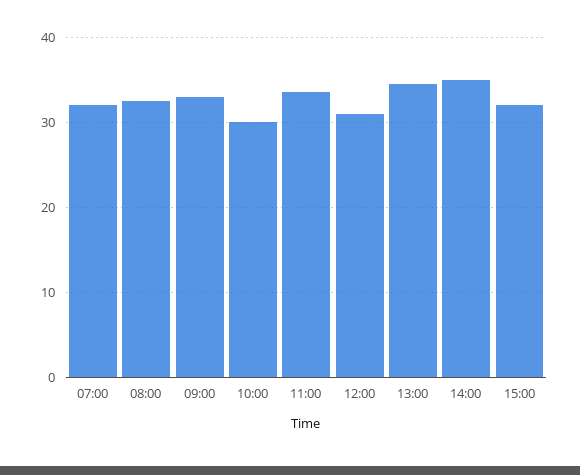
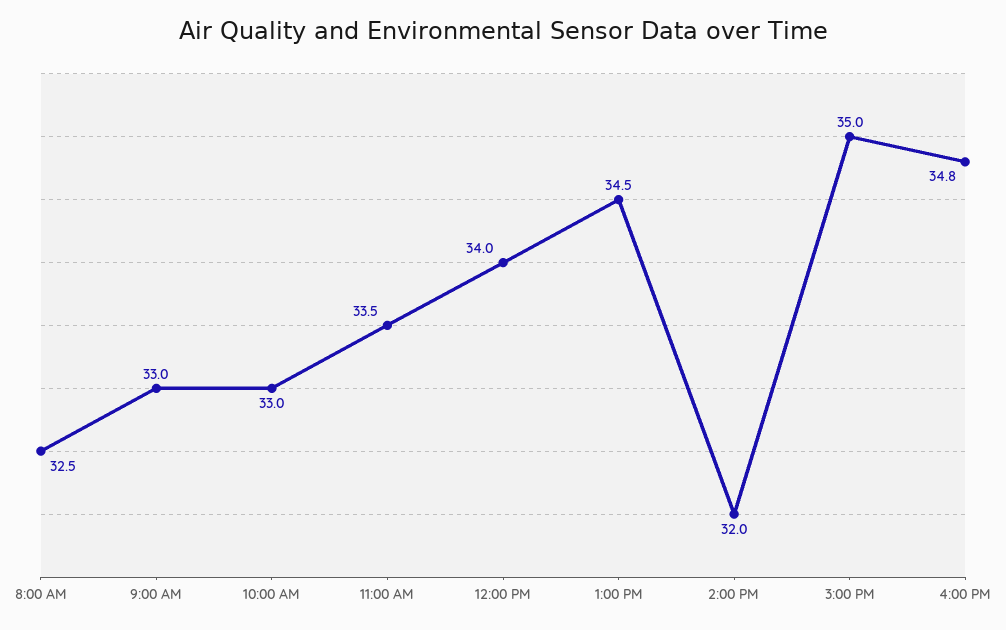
07:00: 32 -> none
10:00: 30 -> 33
12:00: 31 -> 34
14:00: 35 -> 32
15:00: 32 -> 35
4:00 PM: none -> 34.8

